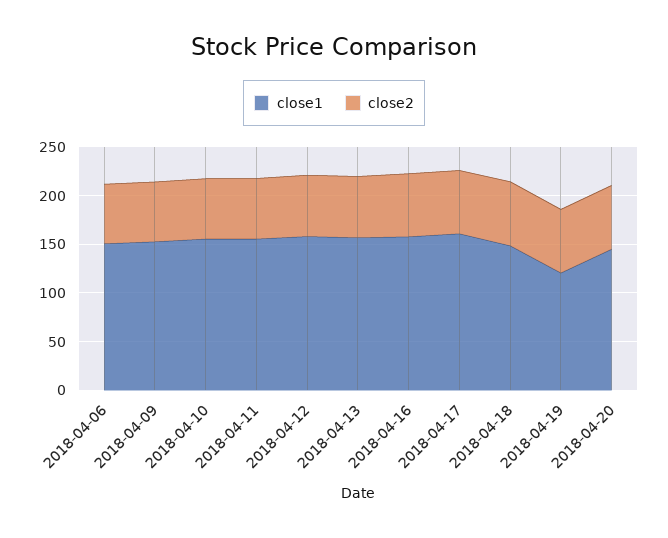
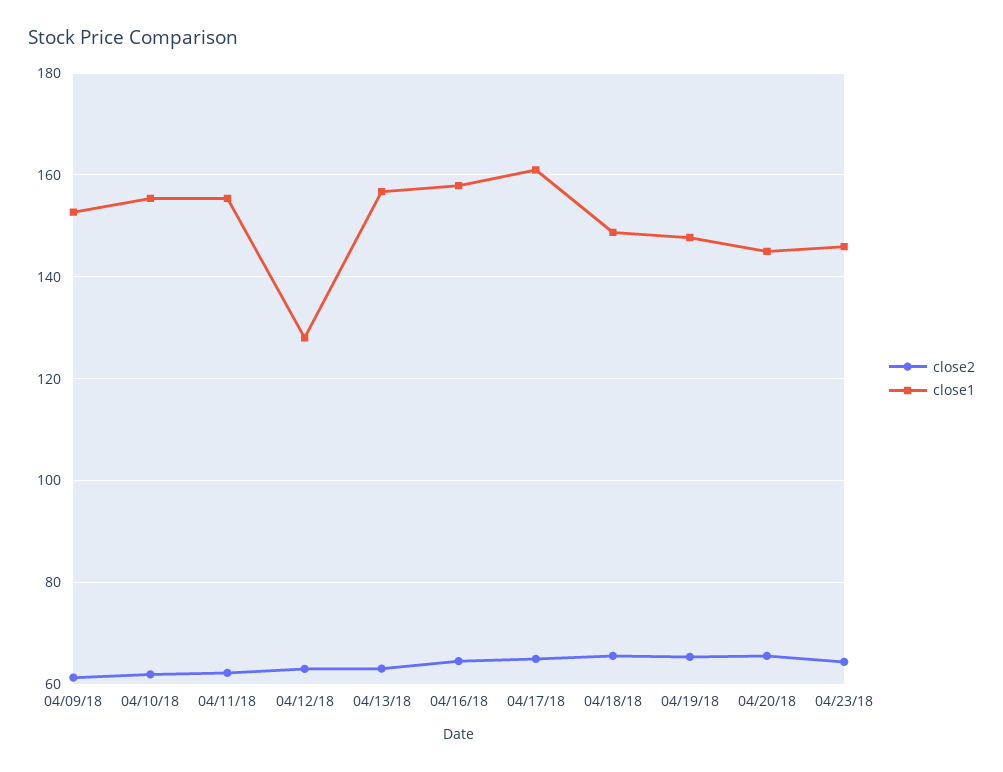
close1, 2018-04-06: 150 -> none
close2, 2018-04-06: 60 -> none
close1, 2018-04-12: 160 -> 128
close1, 2018-04-19: 120 -> 148
close2, 04/23/18: none -> 64
close1, 04/23/18: none -> 146

